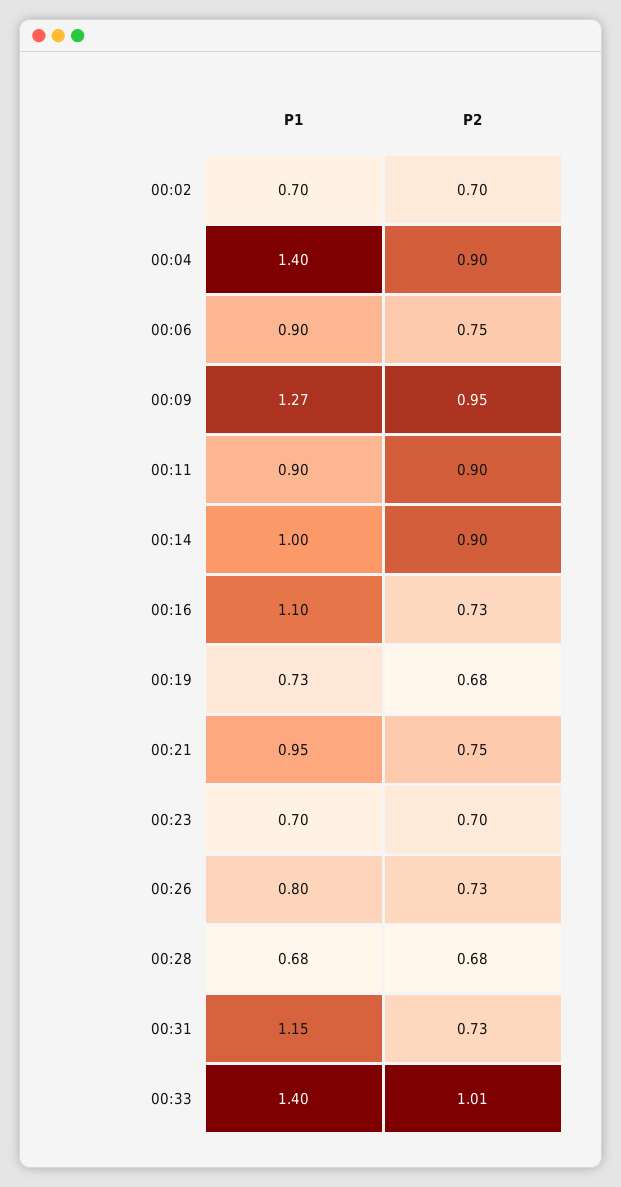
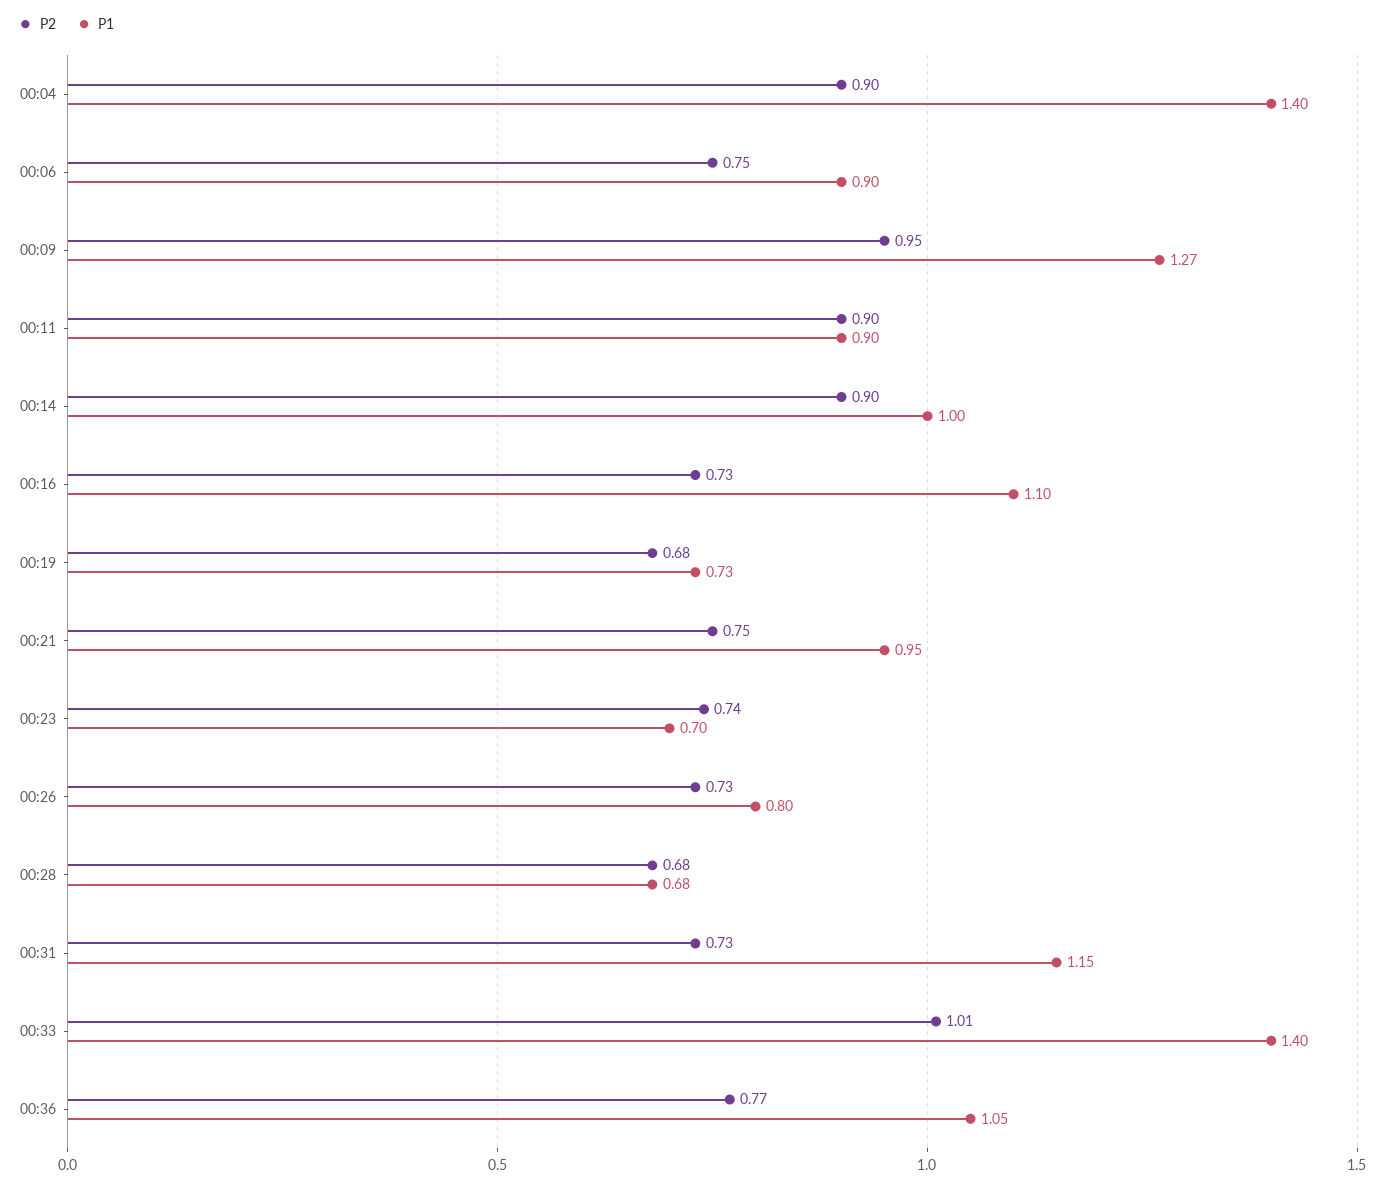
P1, 00:02: 0.7 -> none
P2, 00:02: 0.7 -> none
P2, 00:23: 0.7 -> 0.74
P2, 00:36: none -> 0.77
P1, 00:36: none -> 1.05

